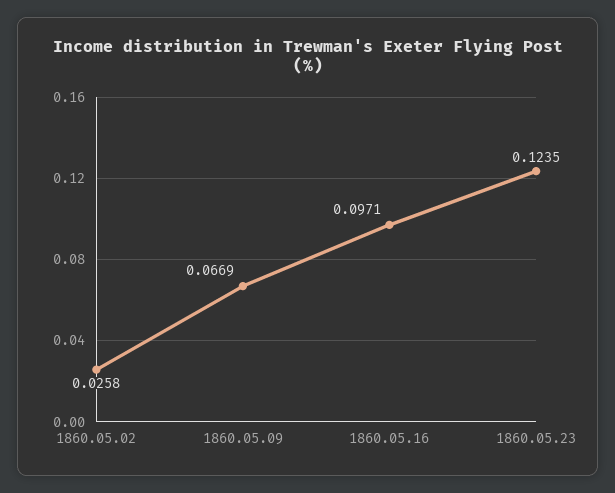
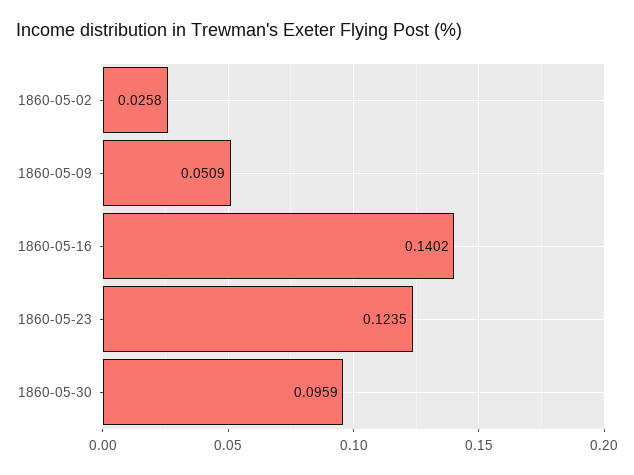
1860.05.09: 0.0669 -> 0.0509
1860.05.16: 0.0971 -> 0.1402
1860-05-30: none -> 0.0959

